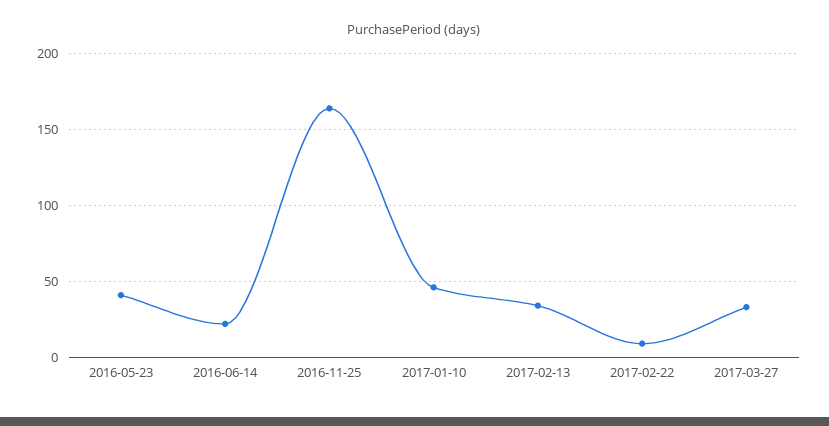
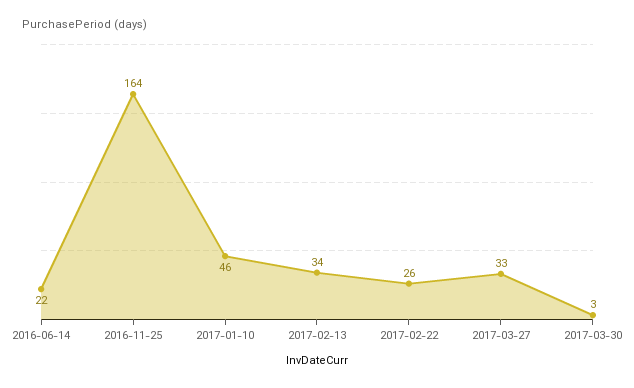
2016-05-23: 40 -> none
2017-02-22: 10 -> 26
2017-03-30: none -> 3

